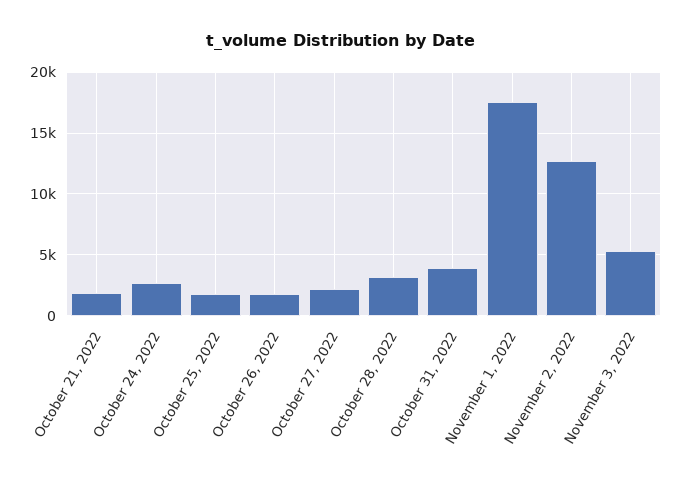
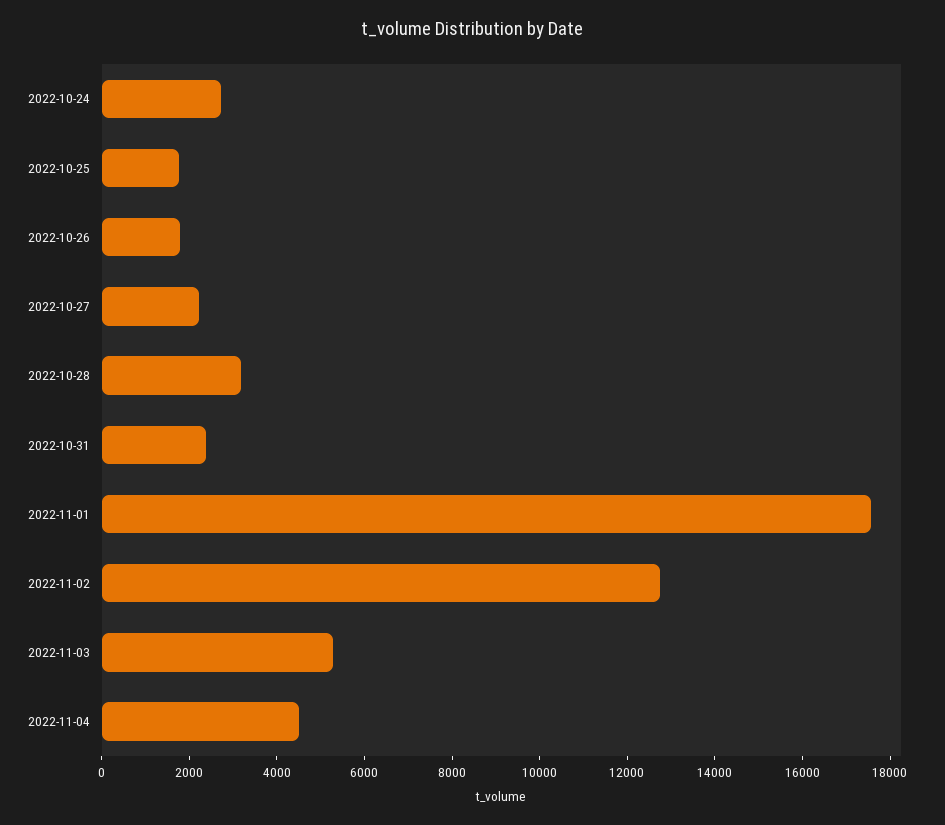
October 21, 2022: 2000 -> none
October 31, 2022: 4000 -> 2500
2022-11-04: none -> 4500

